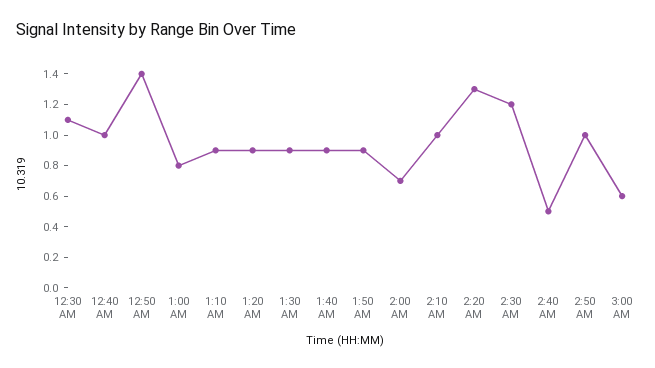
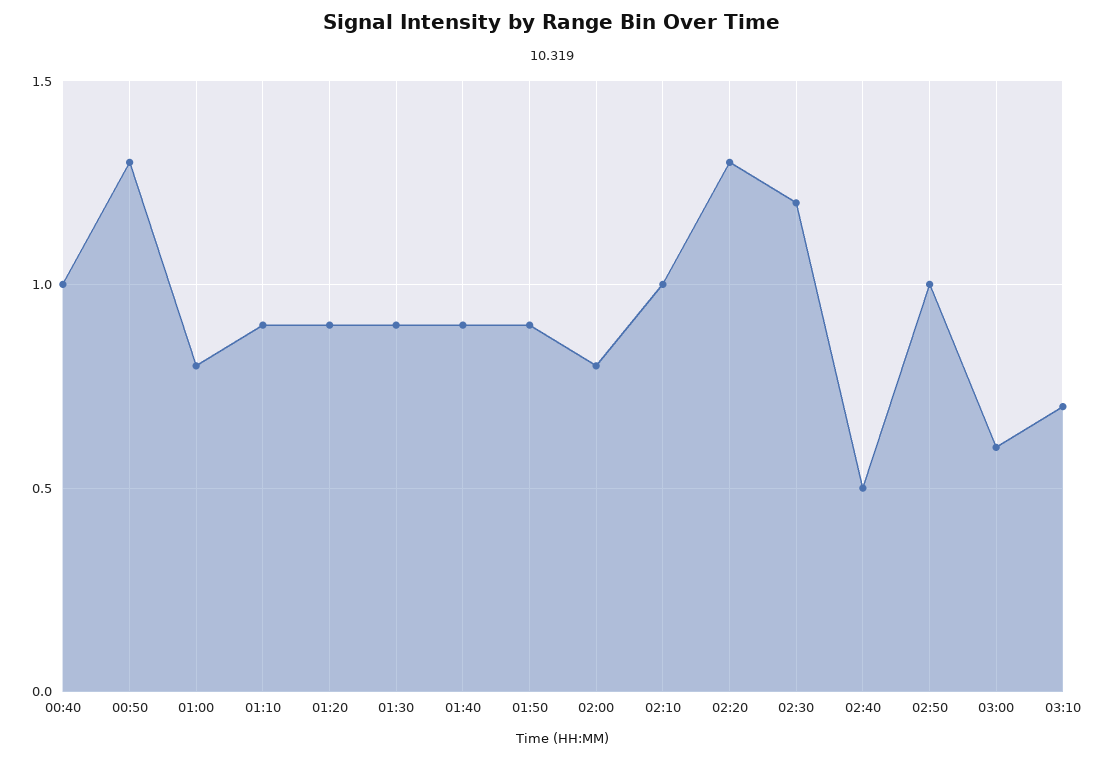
12:30 AM: 1.1 -> none
12:50 AM: 1.4 -> 1.3
2:00 AM: 0.7 -> 0.8
03:10: none -> 0.7

